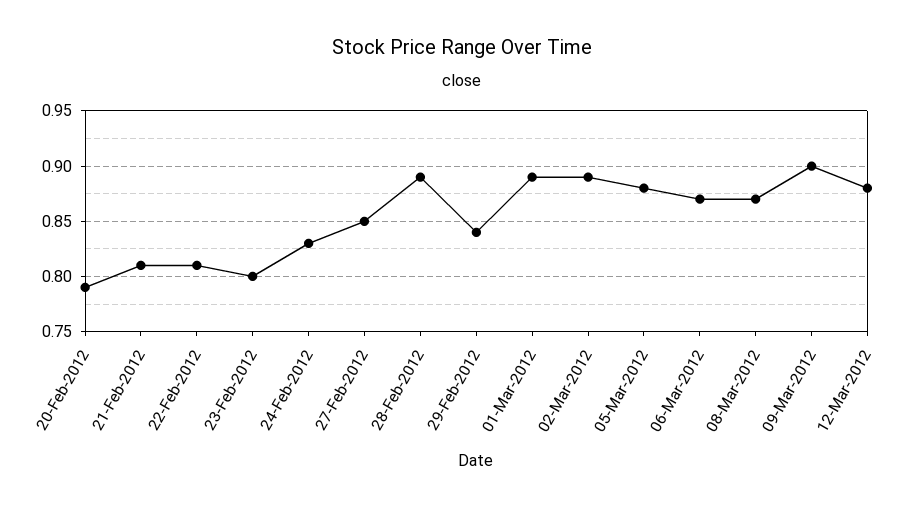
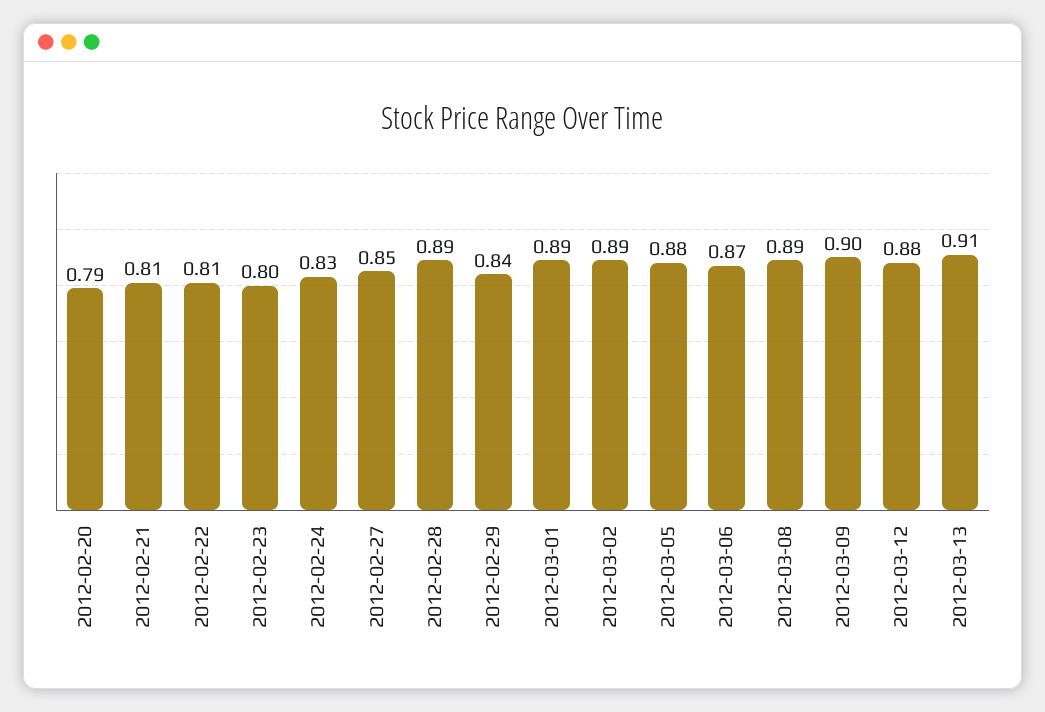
08-Mar-2012: 0.87 -> 0.89
2012-03-13: none -> 0.91

